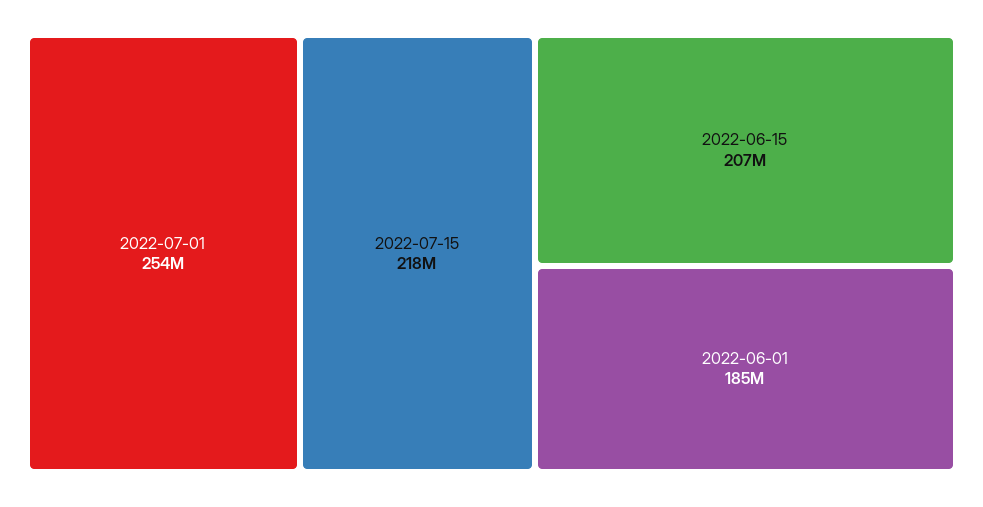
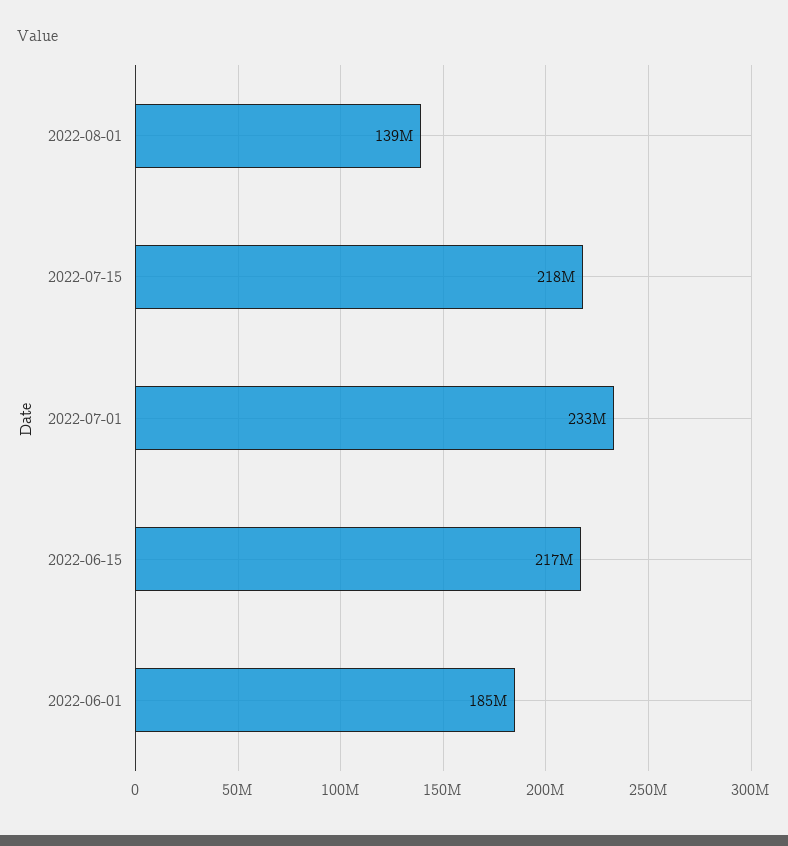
2022-07-01: 254000000 -> 233000000
2022-06-15: 207000000 -> 217000000
2022-08-01: none -> 139000000

